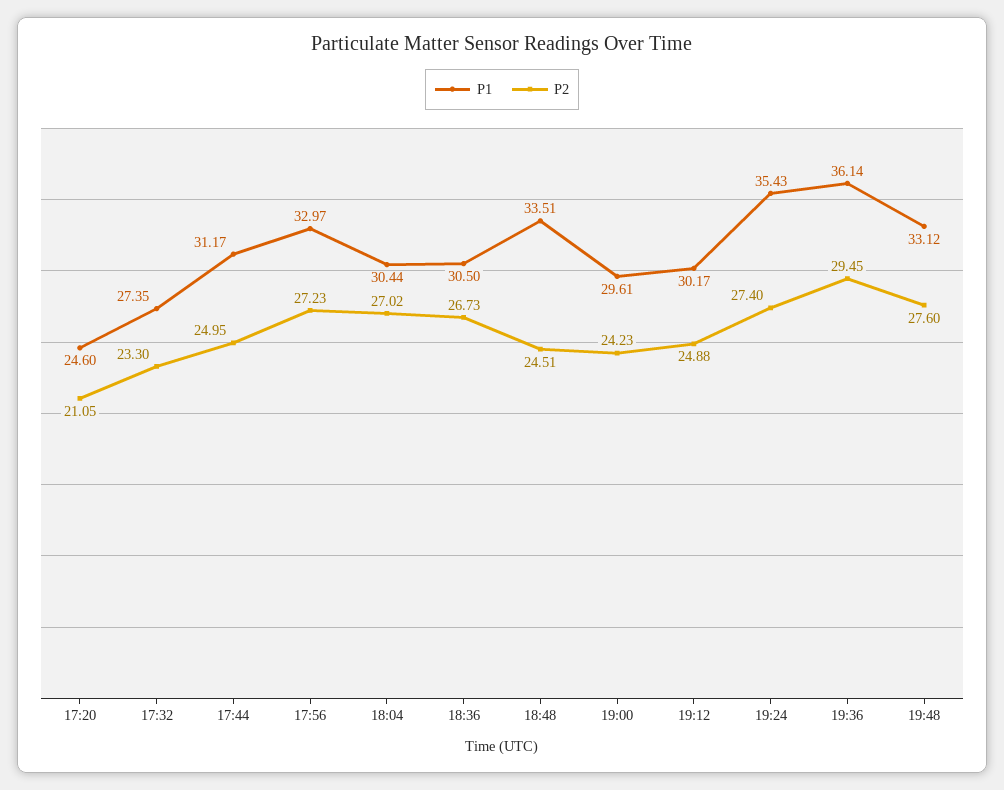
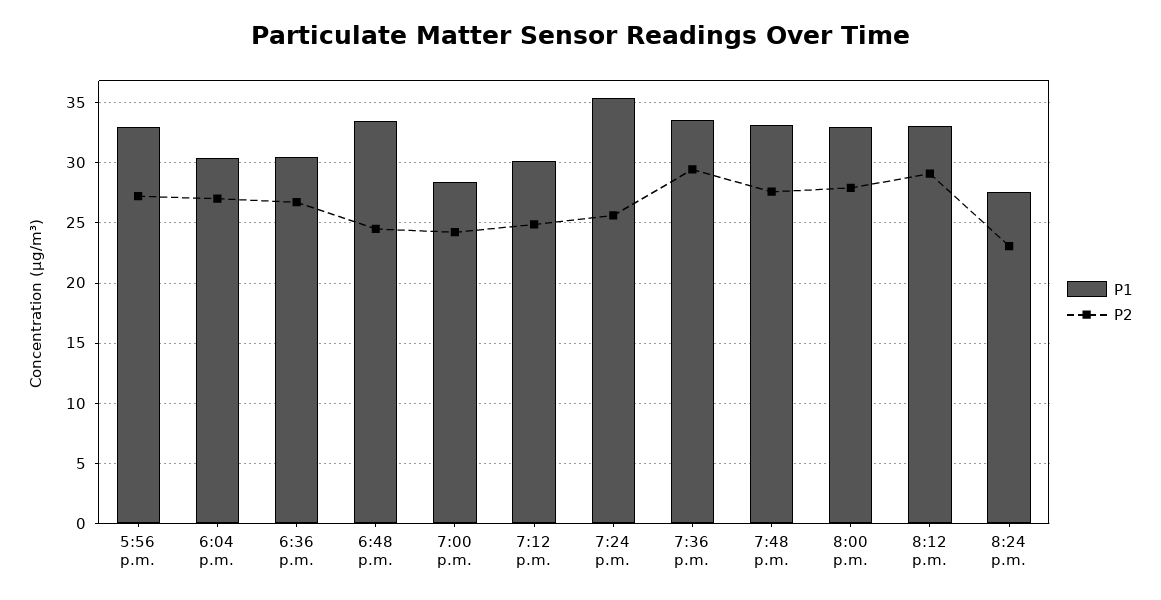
P1, 17:20: 24.6 -> none
P2, 17:20: 21.05 -> none
P1, 17:32: 27.35 -> none
P2, 17:32: 23.3 -> none
P1, 17:44: 31.17 -> none
P2, 17:44: 24.95 -> none
P1, 19:00: 29.61 -> 28.5
P2, 19:24: 27.4 -> 25.5
P1, 19:36: 36.14 -> 33.5
P1, 8:00 p.m.: none -> 33
P2, 8:00 p.m.: none -> 28
P1, 8:12 p.m.: none -> 33
P2, 8:12 p.m.: none -> 29
P1, 8:24 p.m.: none -> 27.5
P2, 8:24 p.m.: none -> 23

